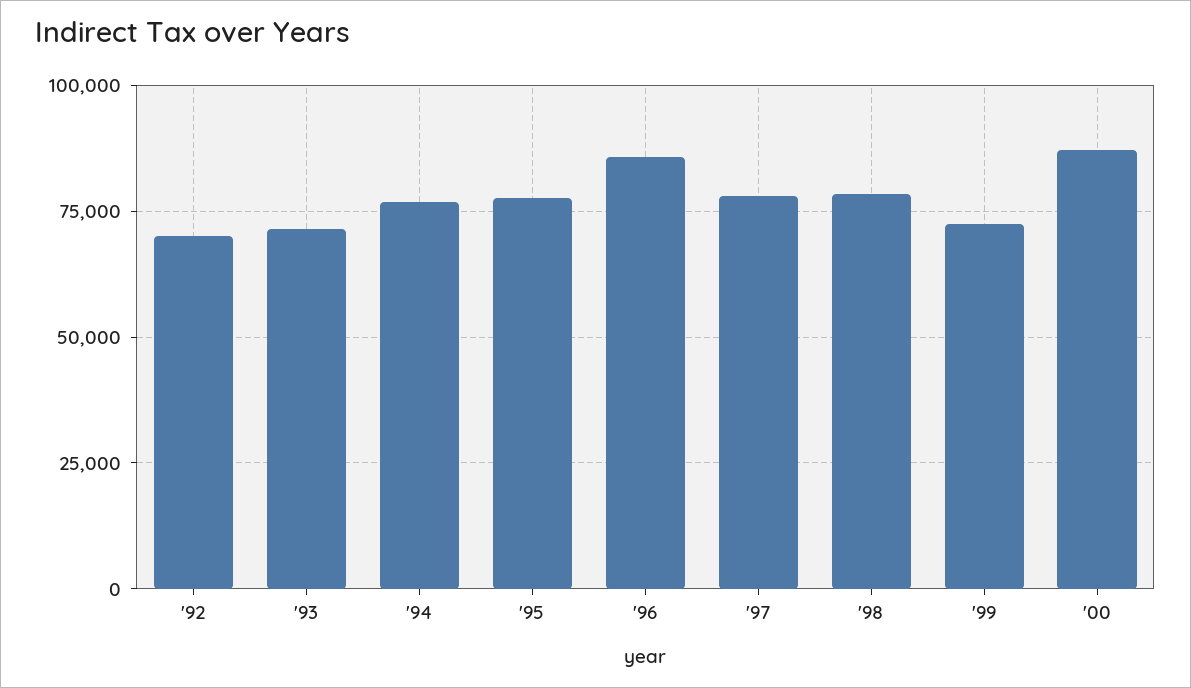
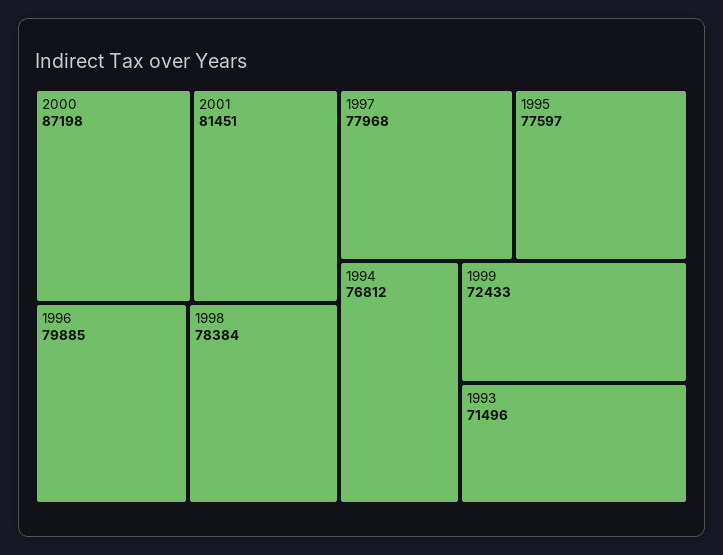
'92: 70000 -> none
'96: 85000 -> 79885
2001: none -> 81451

